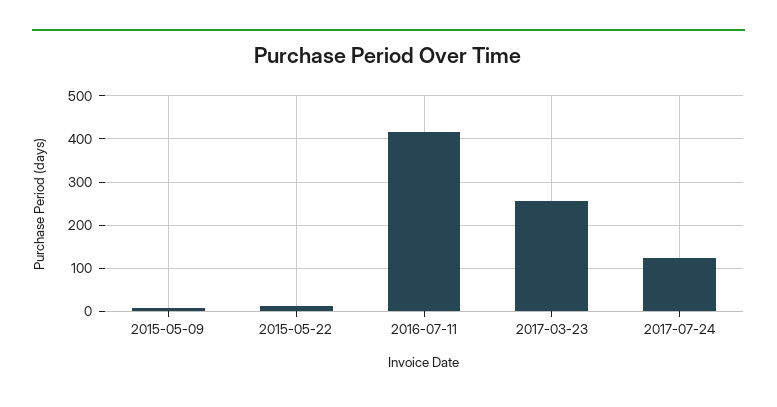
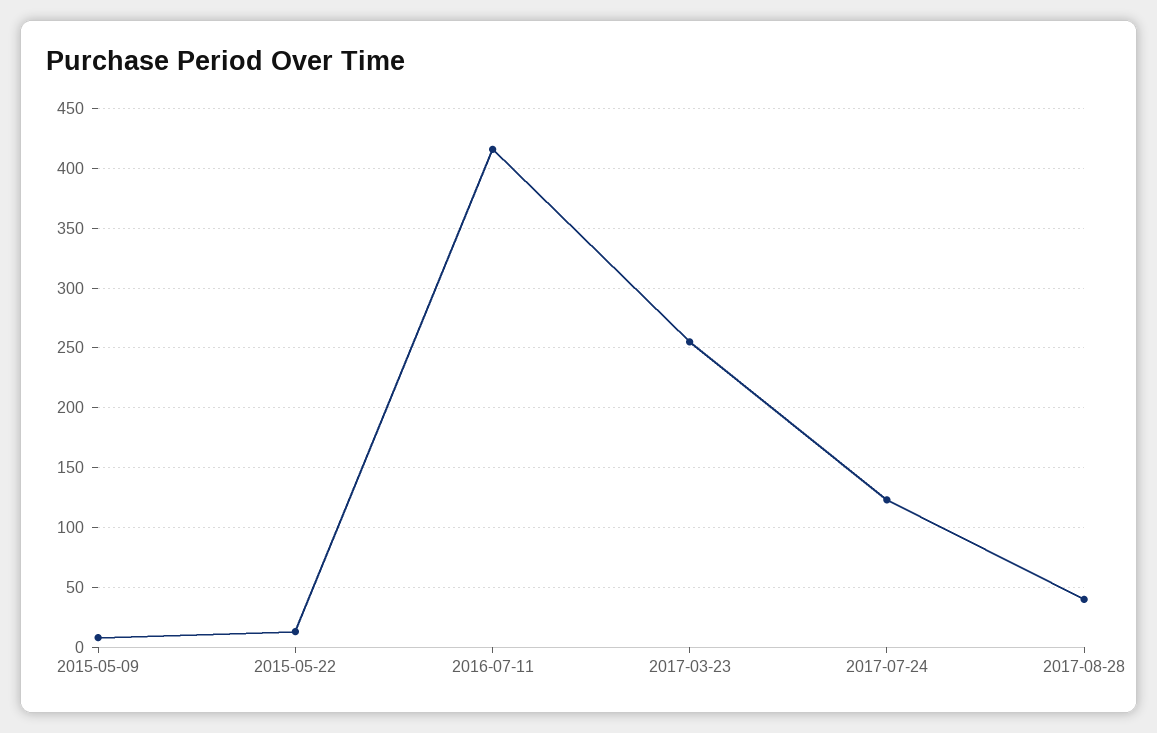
2017-08-28: none -> 40

